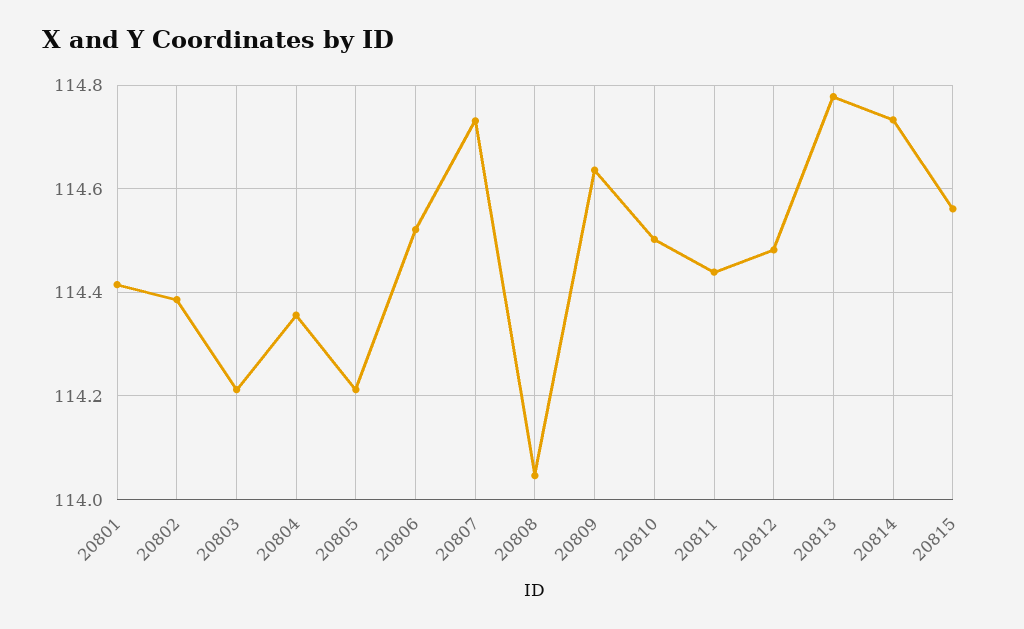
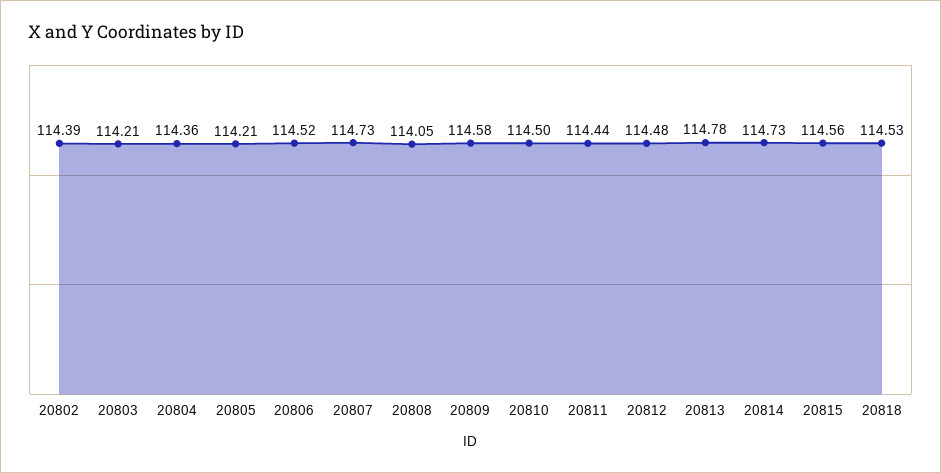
20801: 114.42 -> none
20809: 114.64 -> 114.58
20818: none -> 114.53

